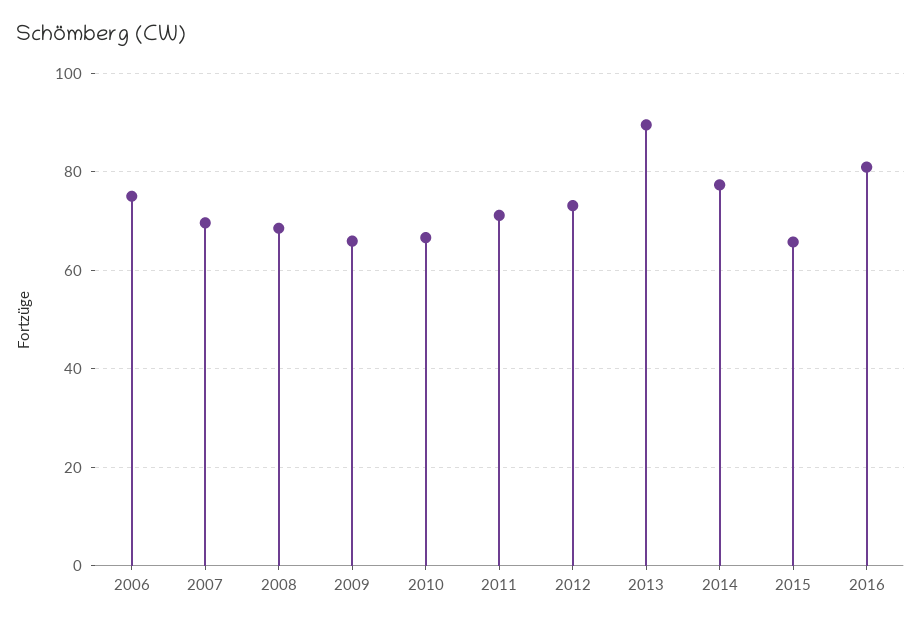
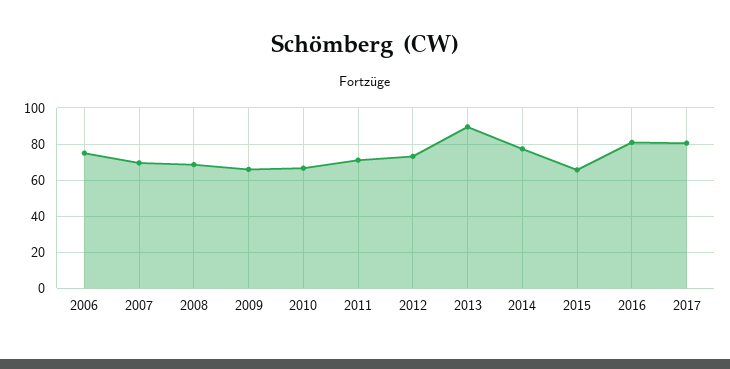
2017: none -> 80

